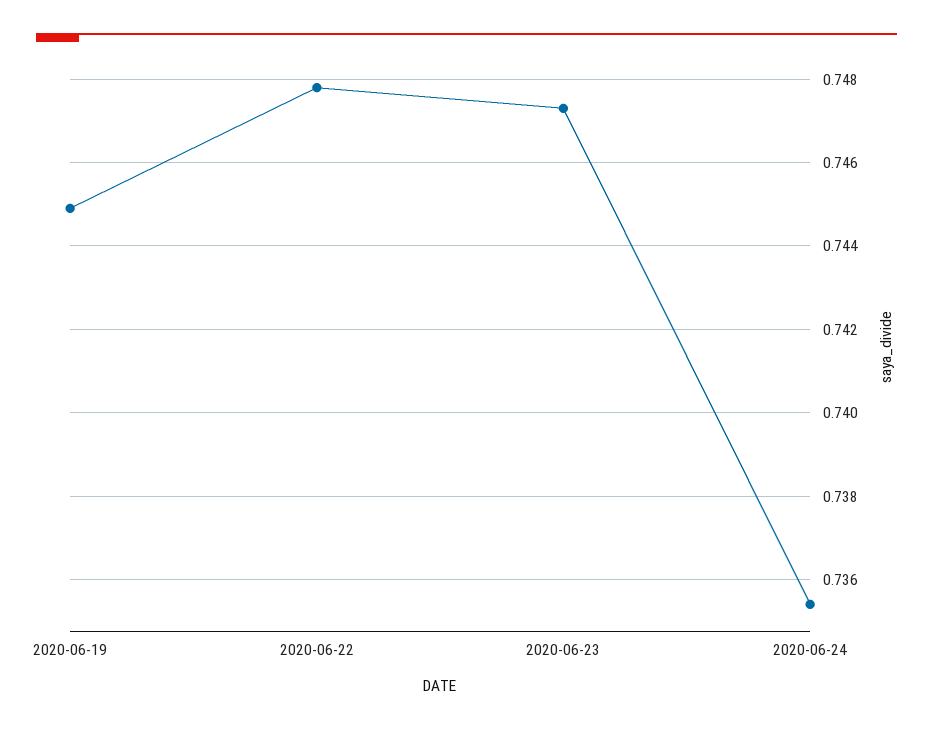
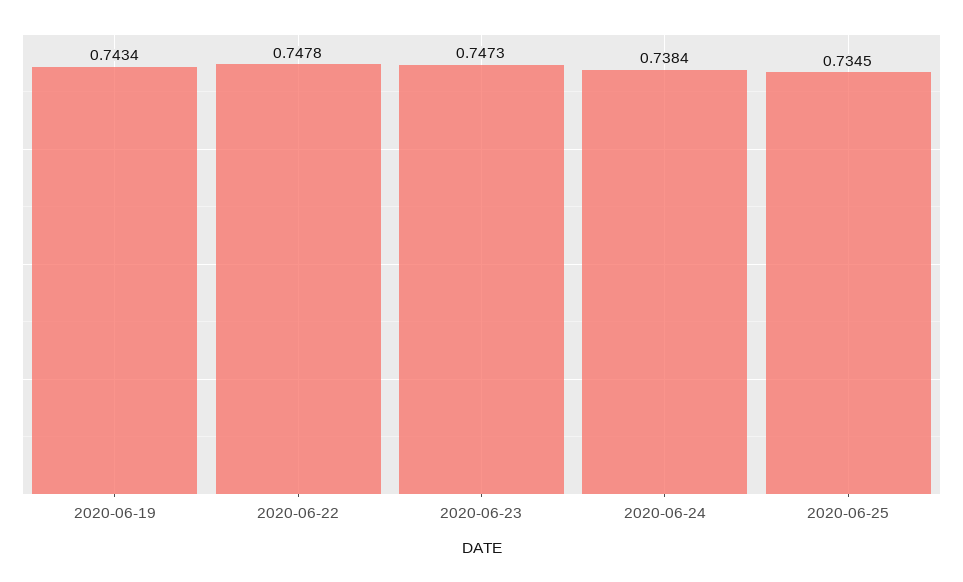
2020-06-19: 0.745 -> 0.7434
2020-06-24: 0.7355 -> 0.7384
2020-06-25: none -> 0.7345

